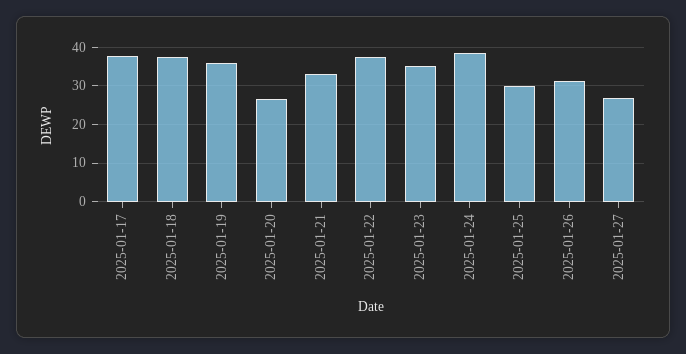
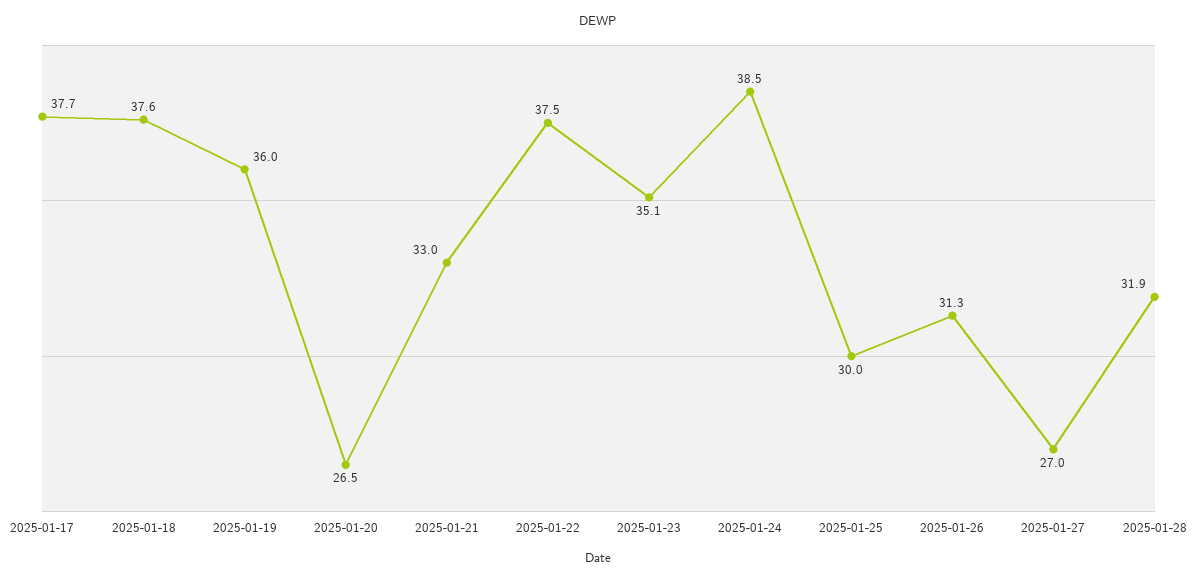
2025-01-28: none -> 31.9

